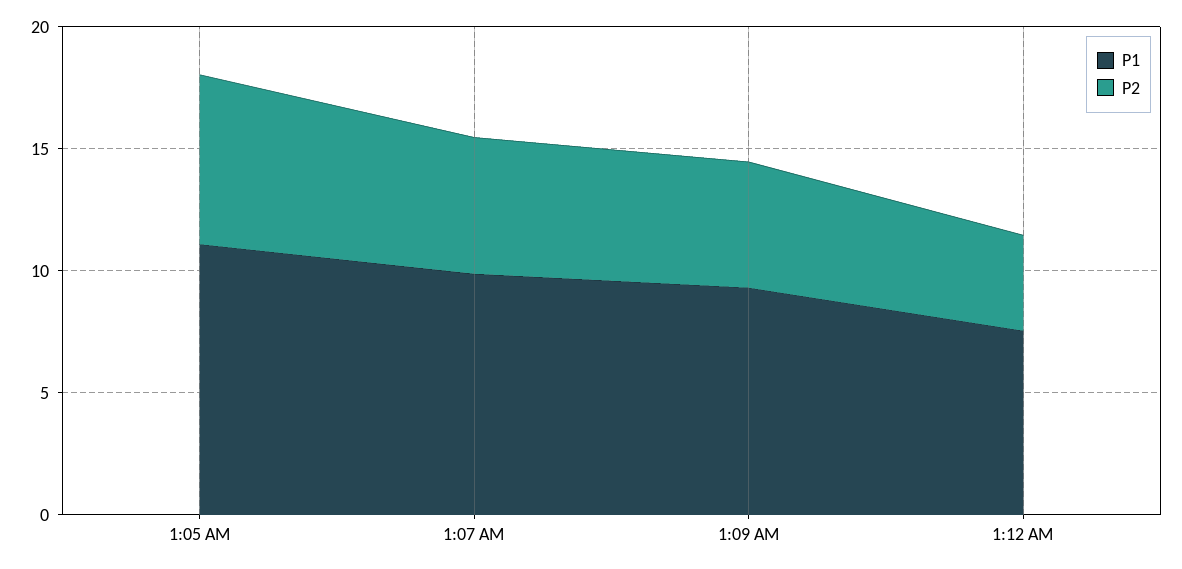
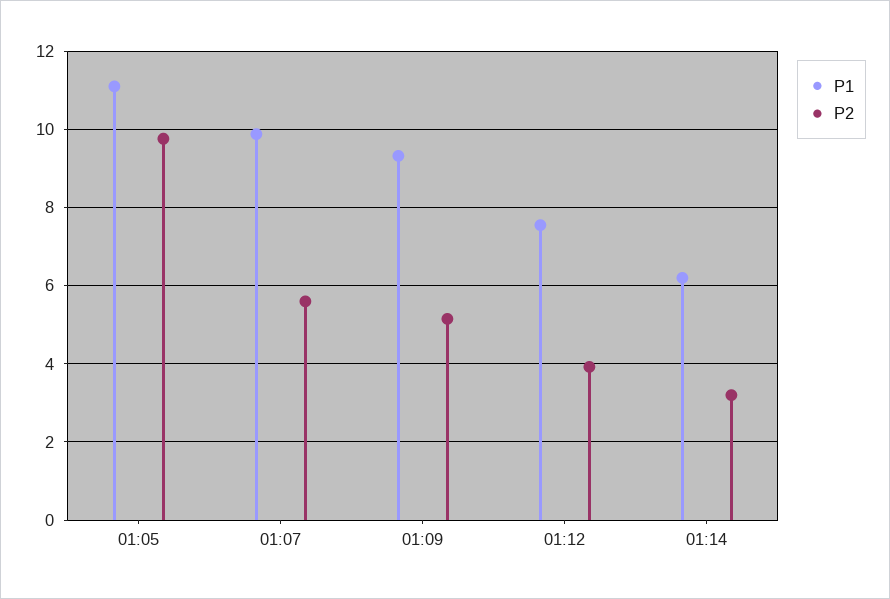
P2, 1:05 AM: 7 -> 9.8
P1, 01:14: none -> 6.2
P2, 01:14: none -> 3.2

